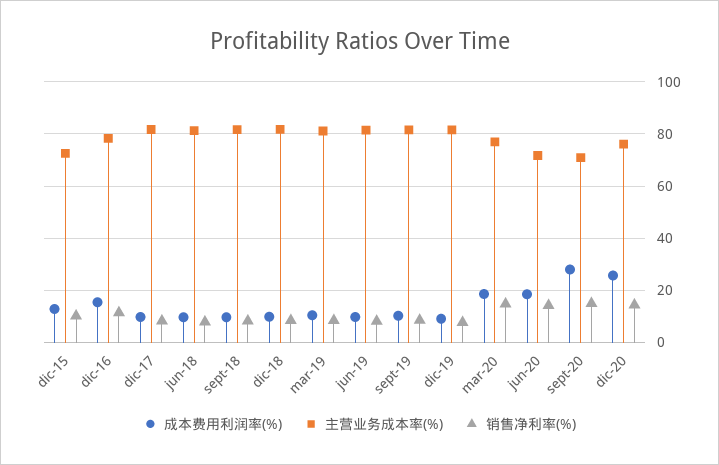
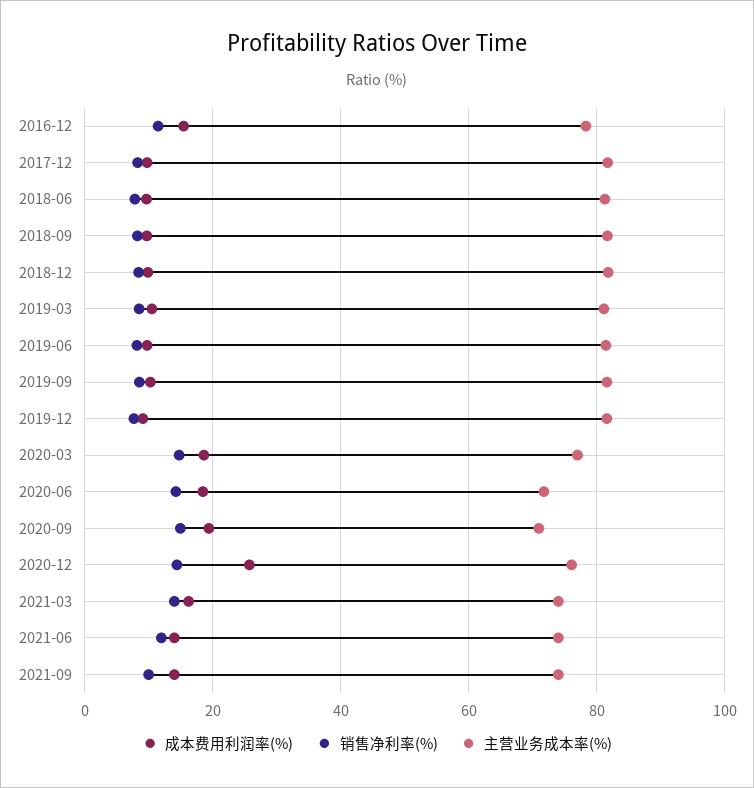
成本费用利润率(%), dic-15: 12.5 -> none
主营业务成本率(%), dic-15: 72.5 -> none
销售净利率(%), dic-15: 10 -> none
成本费用利润率(%), sept-20: 27.5 -> 20
成本费用利润率(%), 2021-03: none -> 16
销售净利率(%), 2021-03: none -> 14
主营业务成本率(%), 2021-03: none -> 74
成本费用利润率(%), 2021-06: none -> 14
销售净利率(%), 2021-06: none -> 12
主营业务成本率(%), 2021-06: none -> 74
成本费用利润率(%), 2021-09: none -> 14
销售净利率(%), 2021-09: none -> 10
主营业务成本率(%), 2021-09: none -> 74

